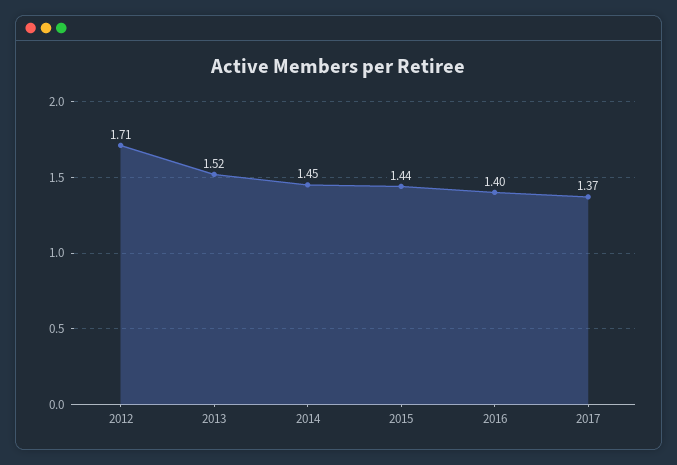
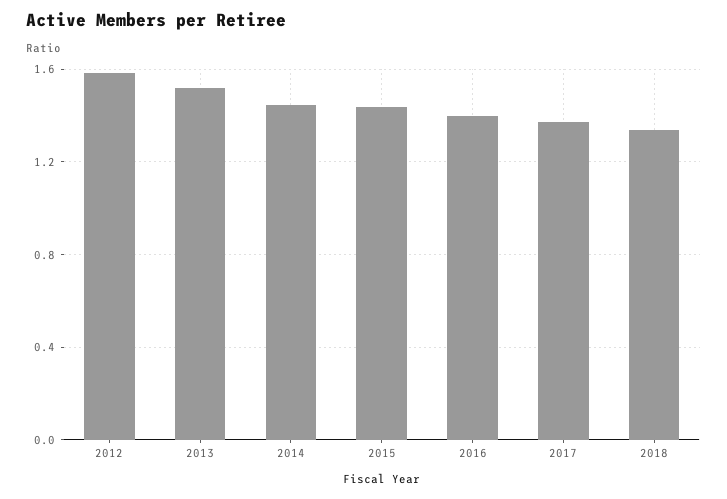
2012: 1.71 -> 1.6
2018: none -> 1.35

